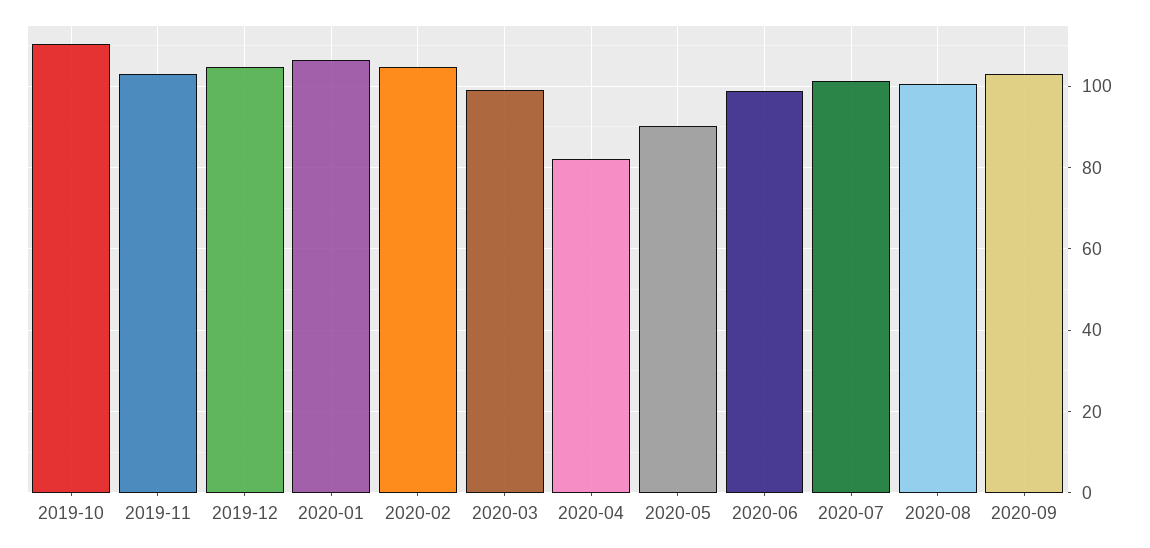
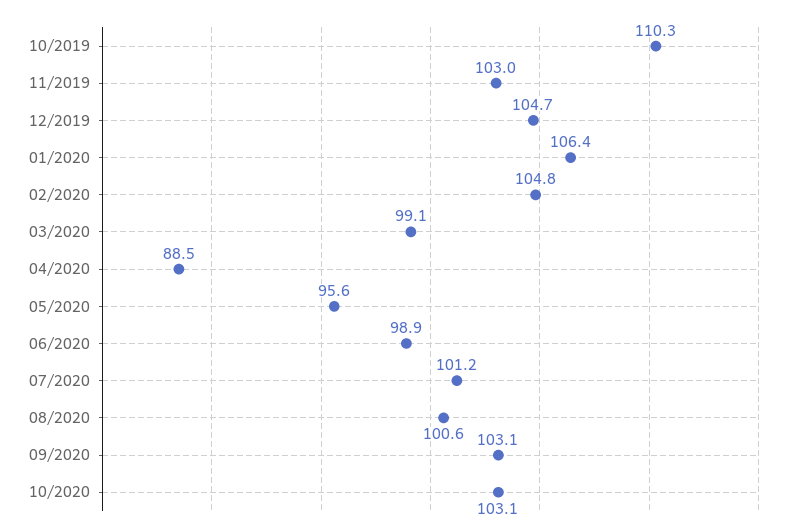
2020-04: 82 -> 88.5
2020-05: 90 -> 95.6
10/2020: none -> 103.1

